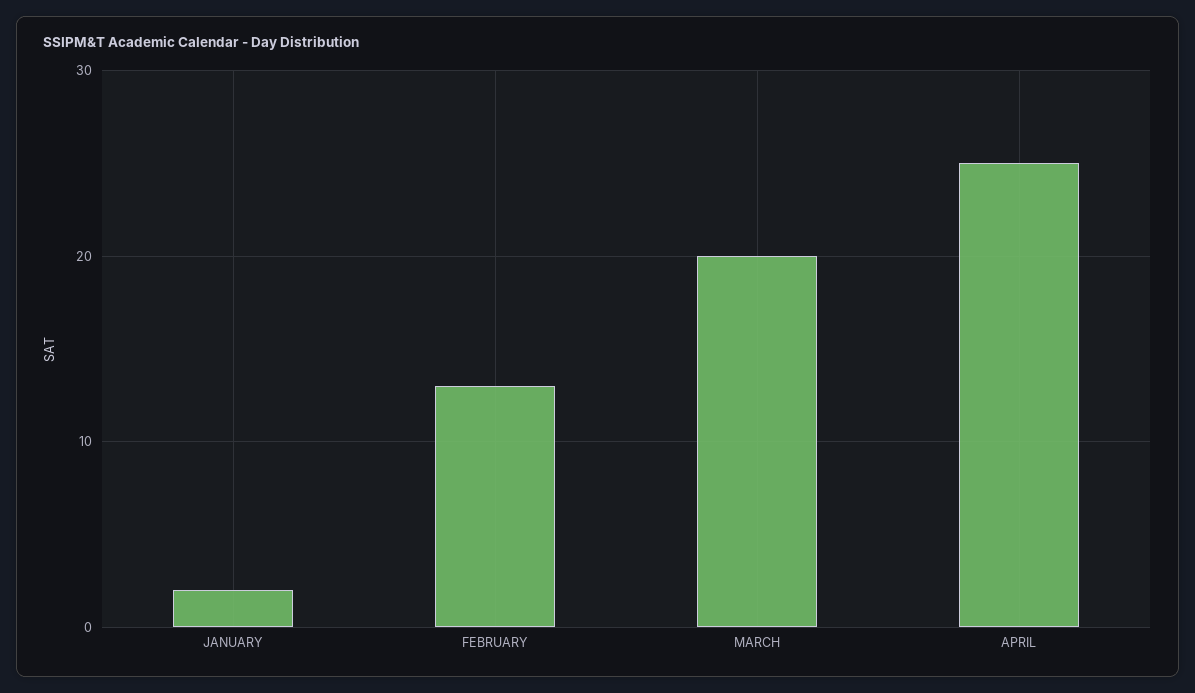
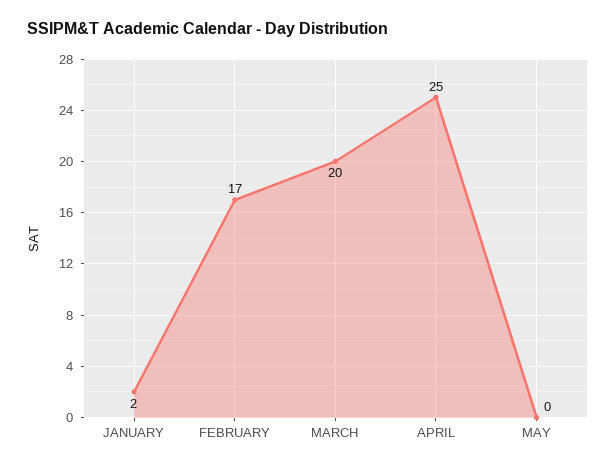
FEBRUARY: 13 -> 17
MAY: none -> 0

